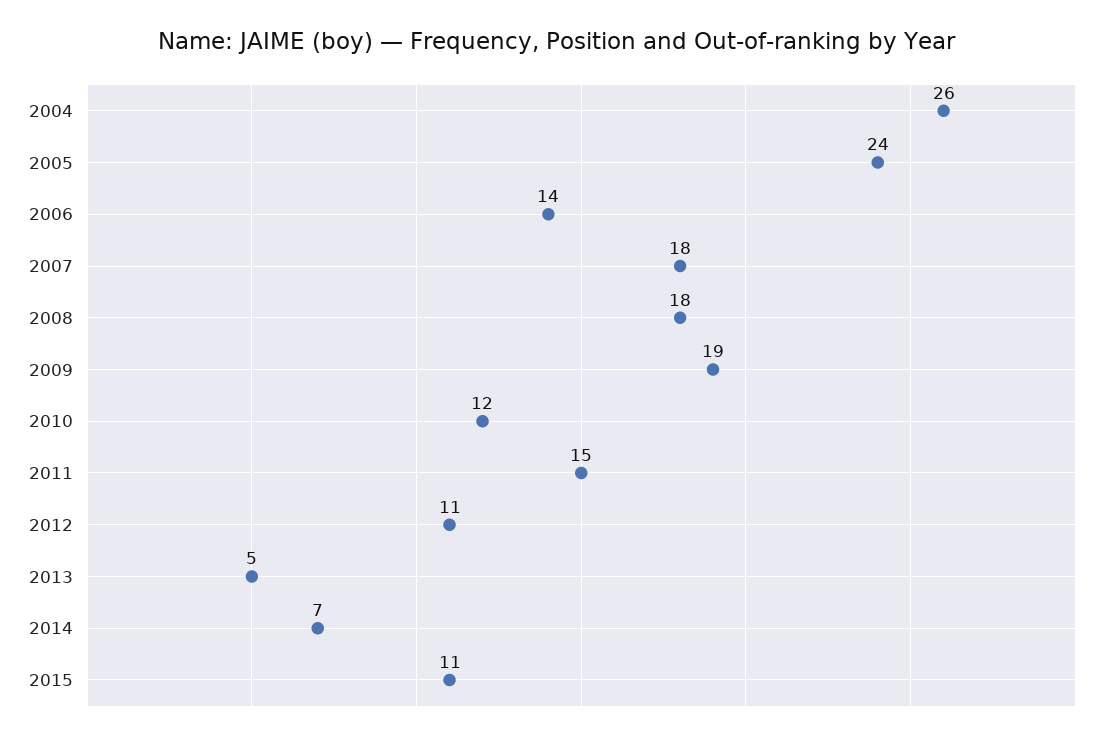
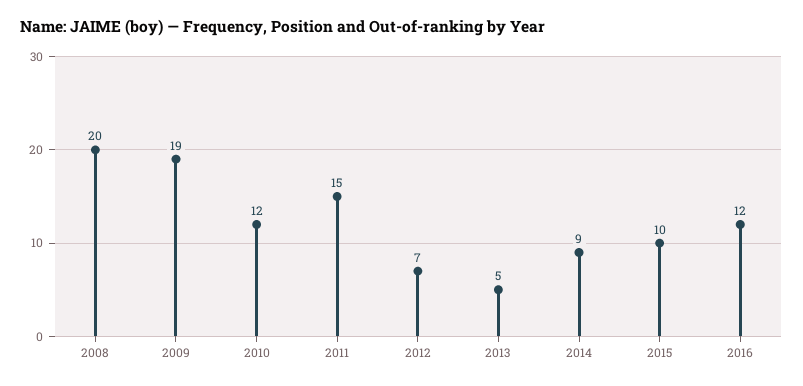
2004: 26 -> none
2005: 24 -> none
2006: 14 -> none
2007: 18 -> none
2008: 18 -> 20
2012: 11 -> 7
2014: 7 -> 9
2015: 11 -> 10
2016: none -> 12

